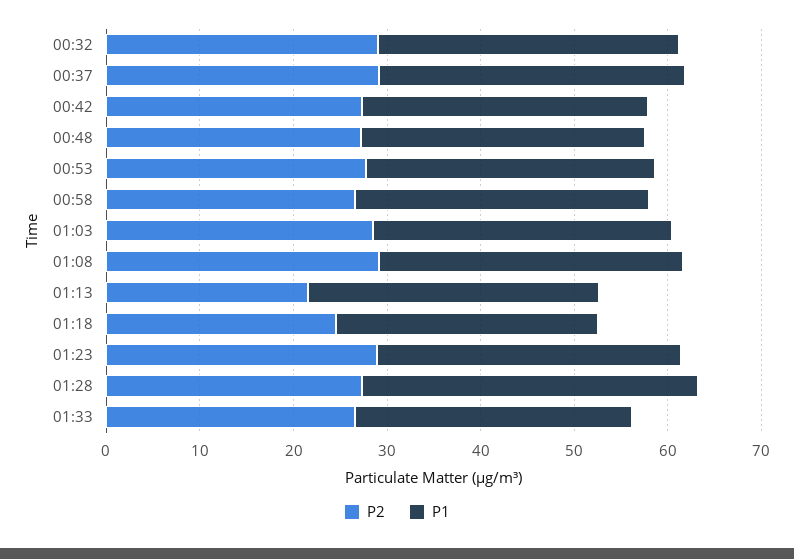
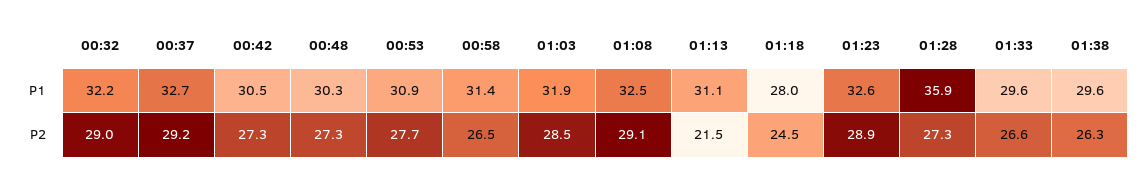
P1, 01:38: none -> 29.6
P2, 01:38: none -> 26.3

